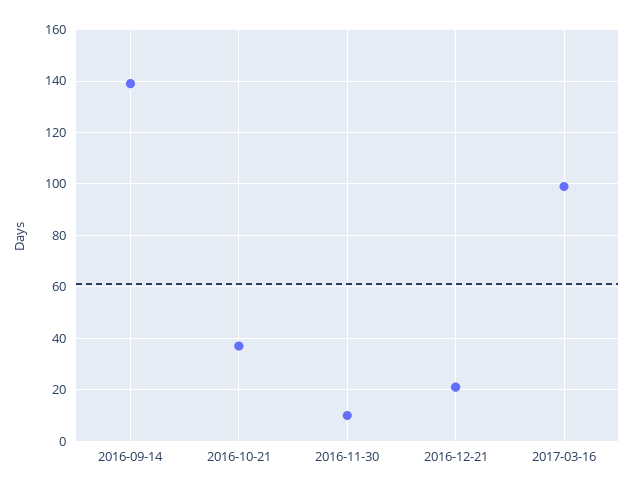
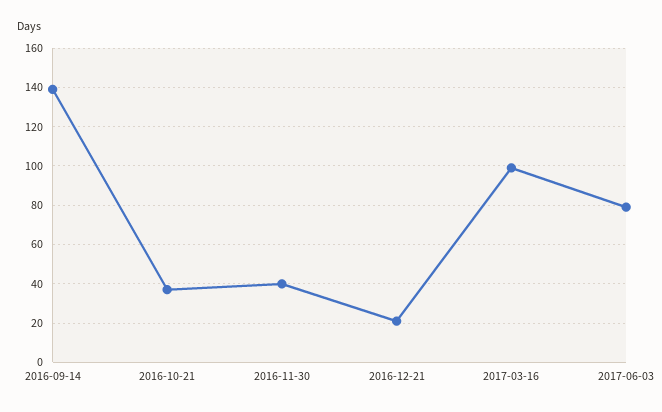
2016-11-30: 10 -> 40
2017-06-03: none -> 80

